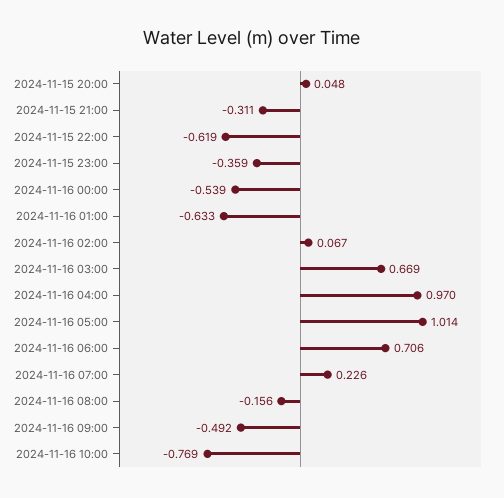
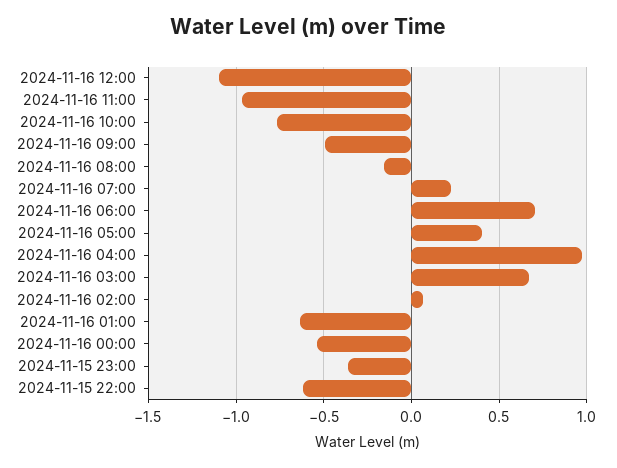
2024-11-15 20:00: 0.048 -> none
2024-11-15 21:00: -0.311 -> none
2024-11-16 05:00: 1.014 -> 0.4
2024-11-16 12:00: none -> -1.1
2024-11-16 11:00: none -> -0.95

